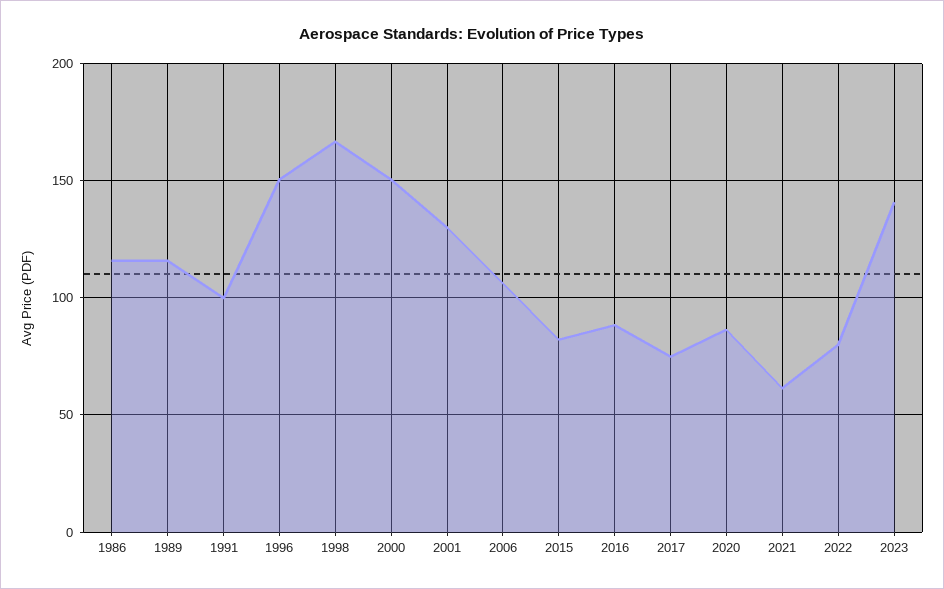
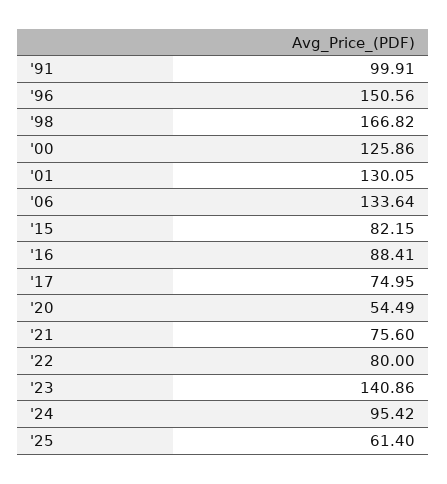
1986: 115 -> none
1989: 115 -> none
2000: 150 -> 125.86
2006: 105 -> 133.64
2020: 85 -> 54.49
2021: 60 -> 75.6
'24: none -> 95.42
'25: none -> 61.4

